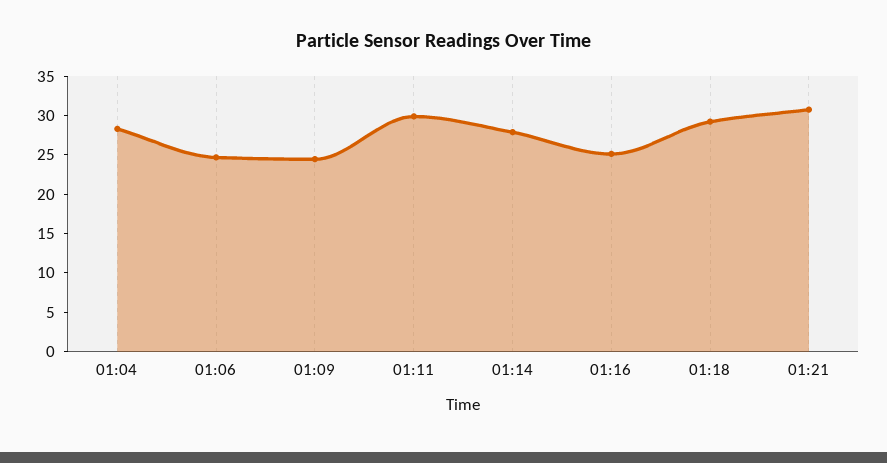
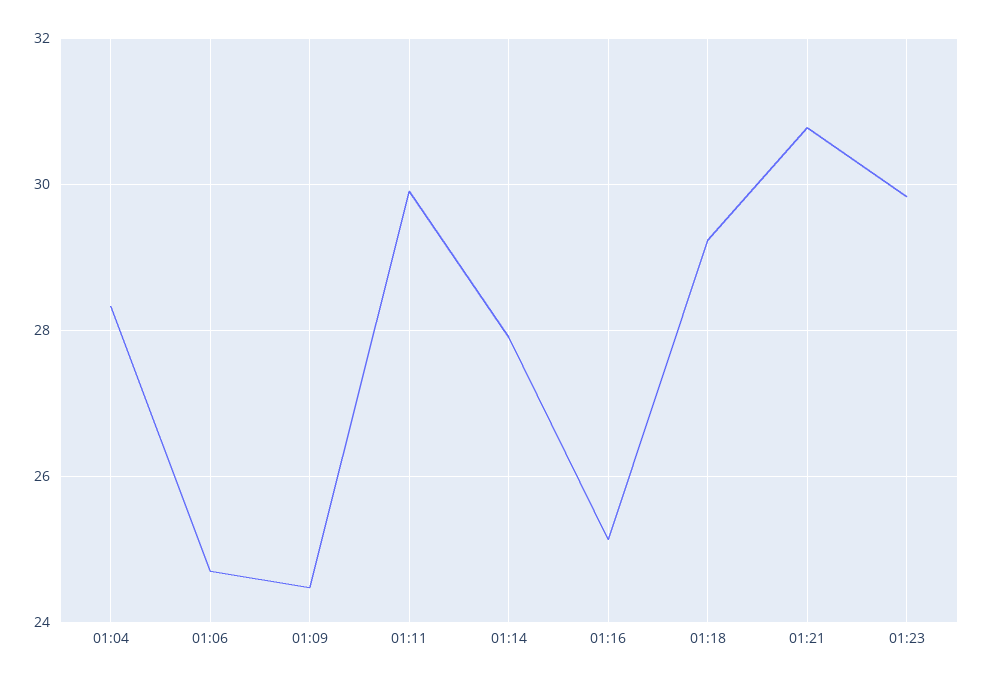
01:23: none -> 29.8

